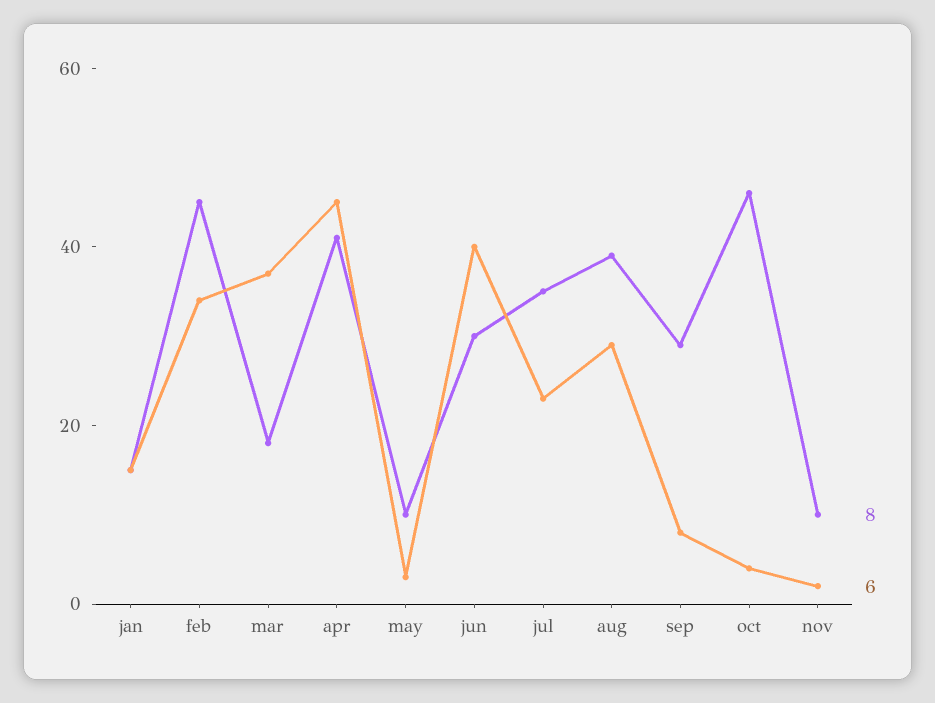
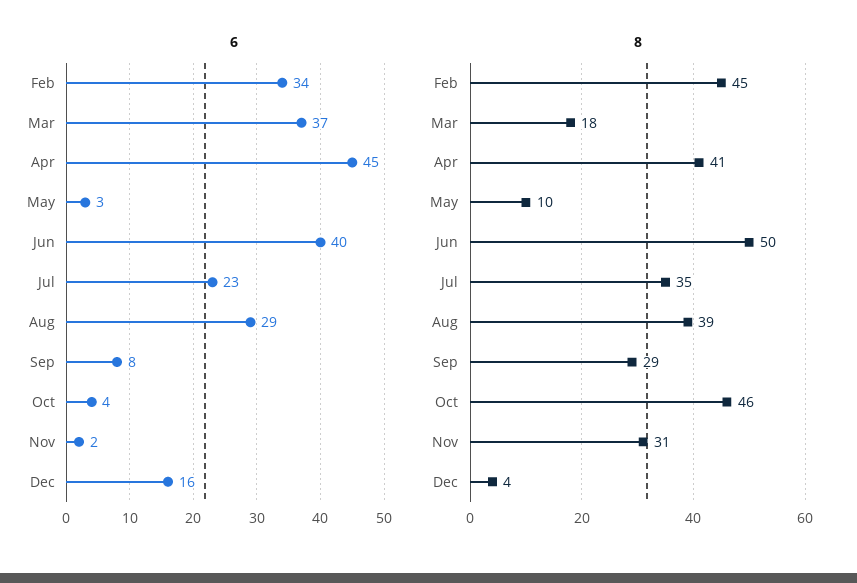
8, jan: 15 -> none
6, jan: 15 -> none
8, jun: 30 -> 50
8, nov: 10 -> 31
6, Dec: none -> 16
8, Dec: none -> 4

